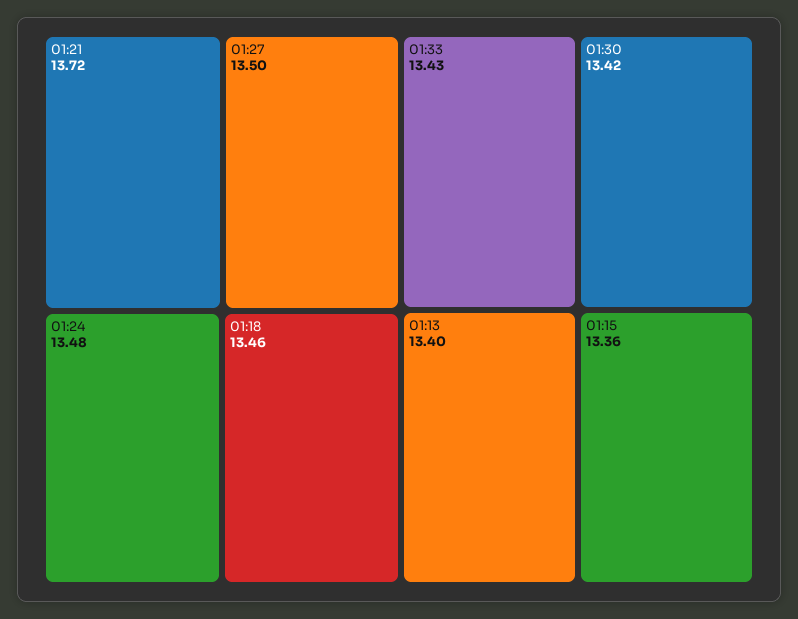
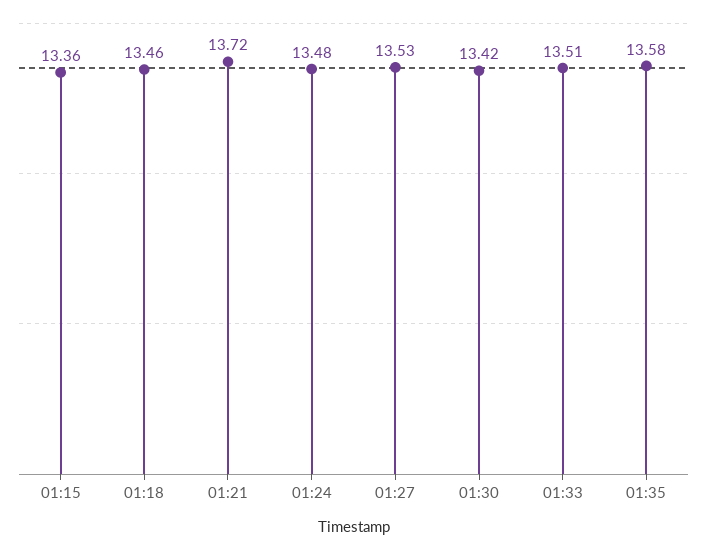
01:27: 13.5 -> 13.53
01:33: 13.43 -> 13.51
01:13: 13.4 -> none
01:35: none -> 13.58

